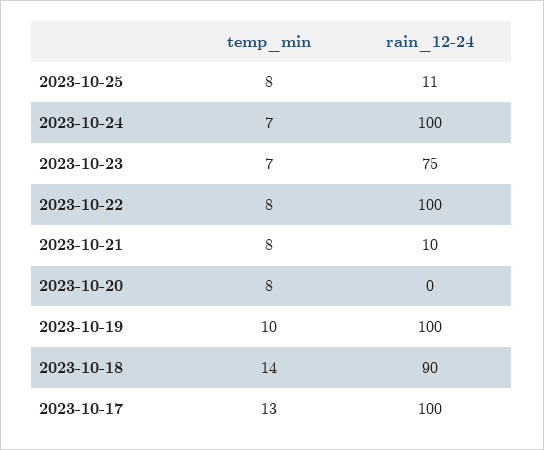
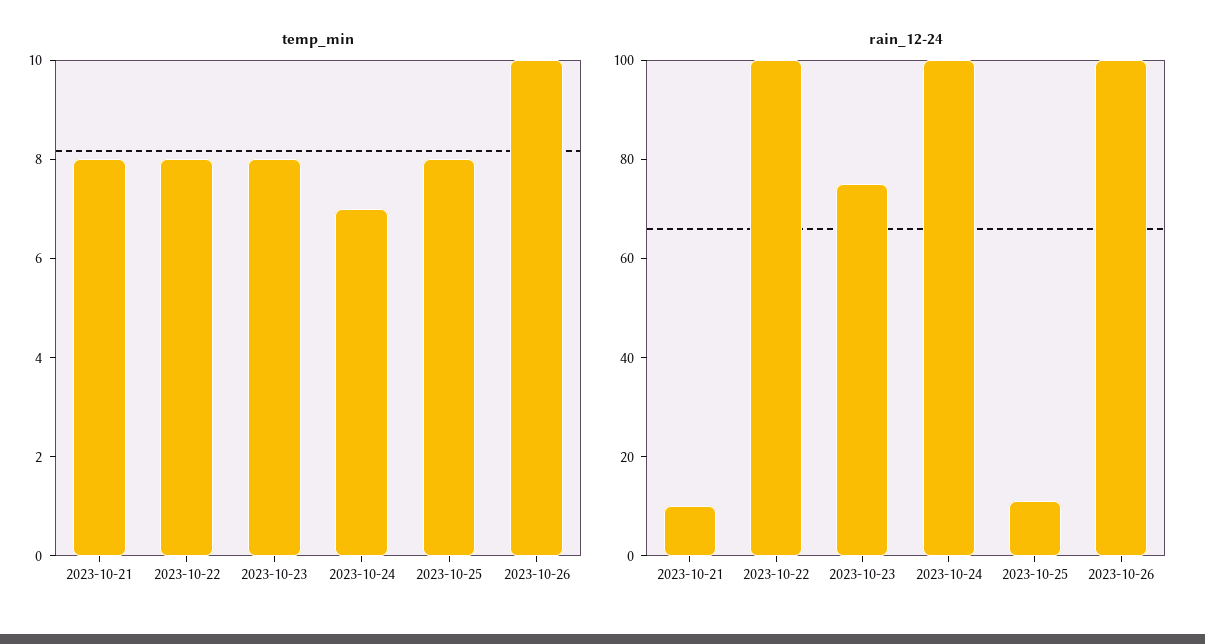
temp_min, 2023-10-23: 7 -> 8
temp_min, 2023-10-20: 8 -> none
rain_12-24, 2023-10-20: 0 -> none
temp_min, 2023-10-19: 10 -> none
rain_12-24, 2023-10-19: 100 -> none
temp_min, 2023-10-18: 14 -> none
rain_12-24, 2023-10-18: 90 -> none
temp_min, 2023-10-17: 13 -> none
rain_12-24, 2023-10-17: 100 -> none
temp_min, 2023-10-26: none -> 10
rain_12-24, 2023-10-26: none -> 100

